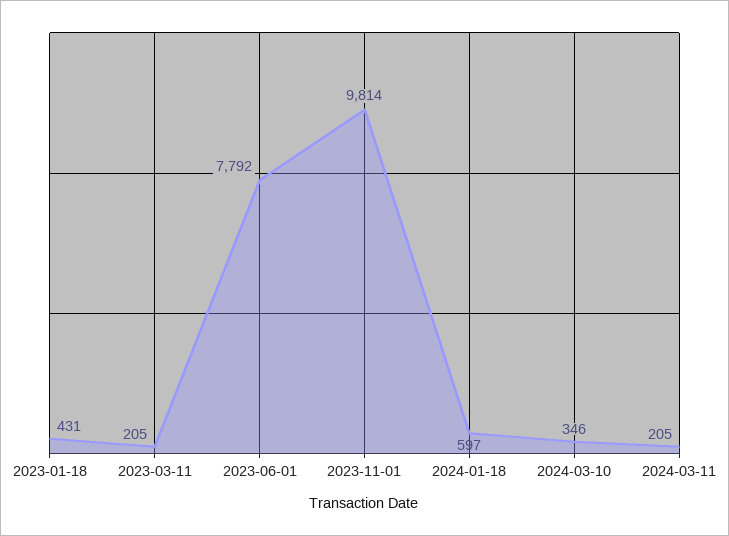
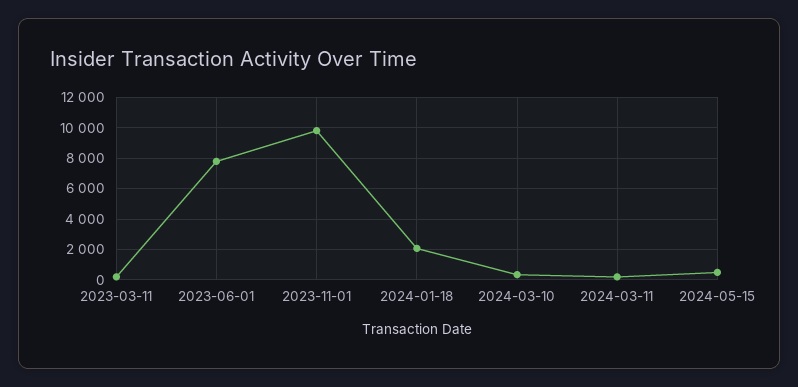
2023-01-18: 431 -> none
2024-01-18: 597 -> 2000
2024-05-15: none -> 500

